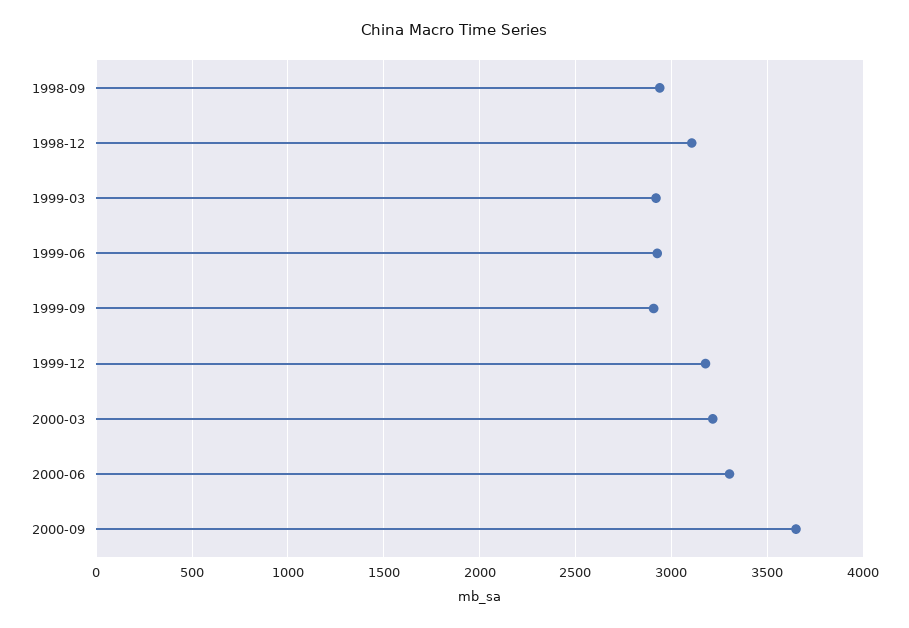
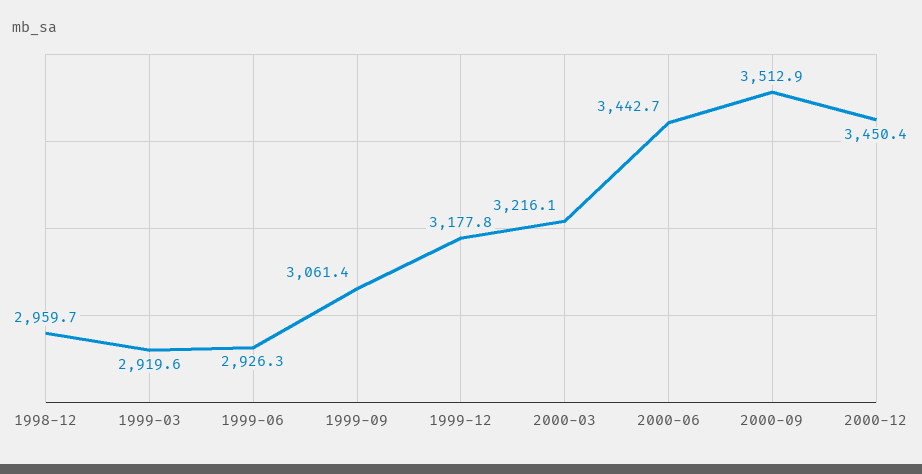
1998-09: 2950 -> none
1998-12: 3100 -> 2959.7
1999-09: 2900 -> 3061.4
2000-06: 3300 -> 3442.7
2000-09: 3650 -> 3512.9
2000-12: none -> 3450.4

